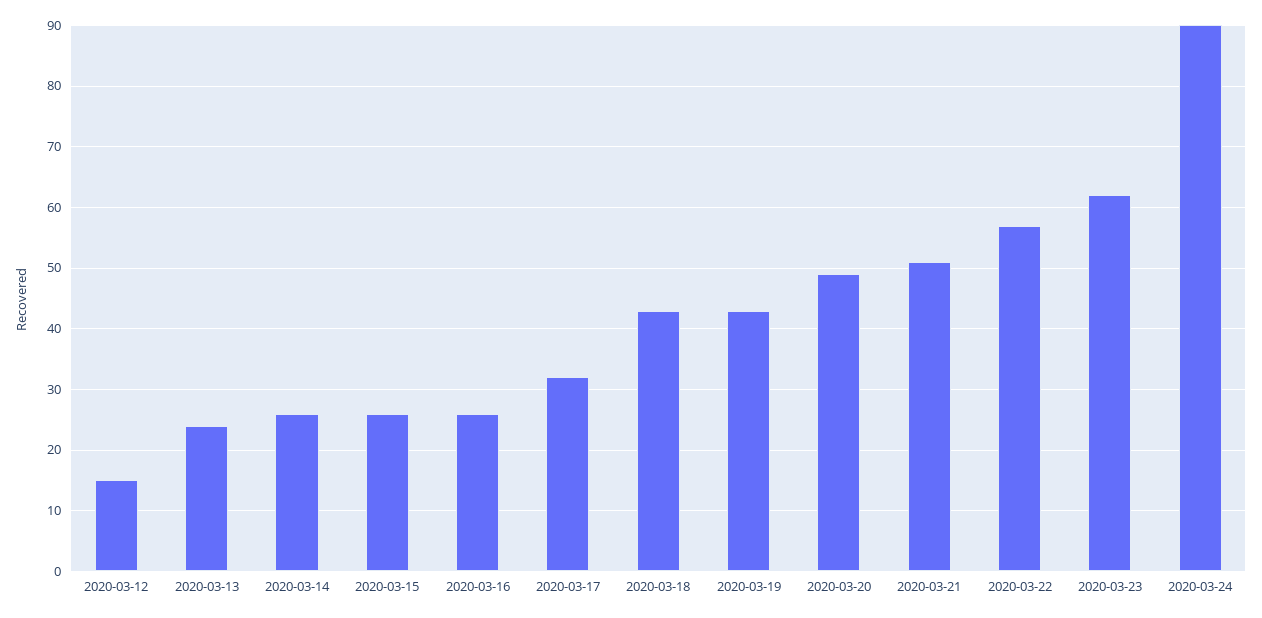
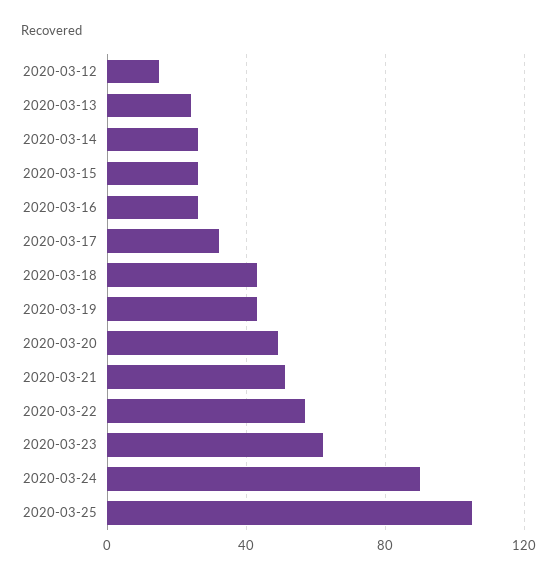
2020-03-25: none -> 105

